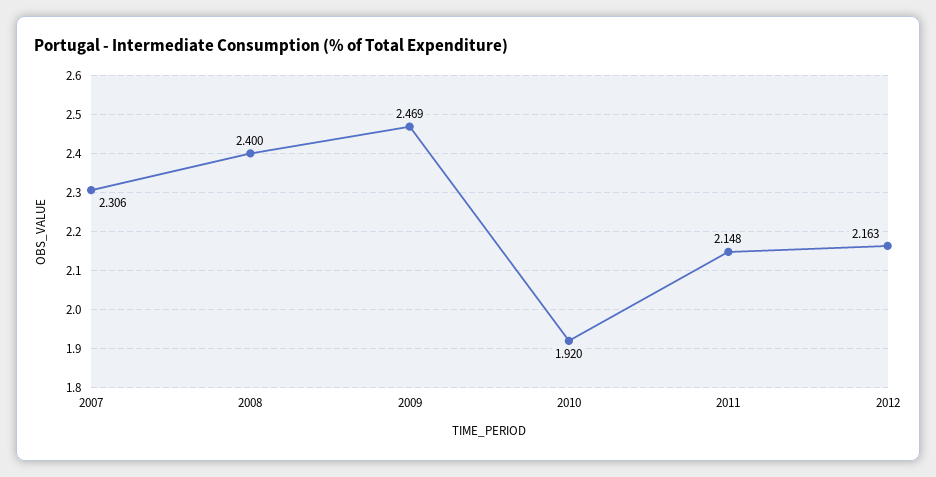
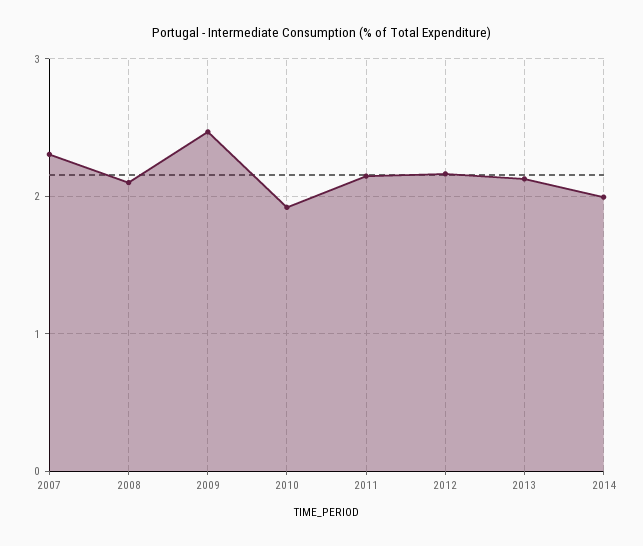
2008: 2.4 -> 2.1
2013: none -> 2.1
2014: none -> 2

